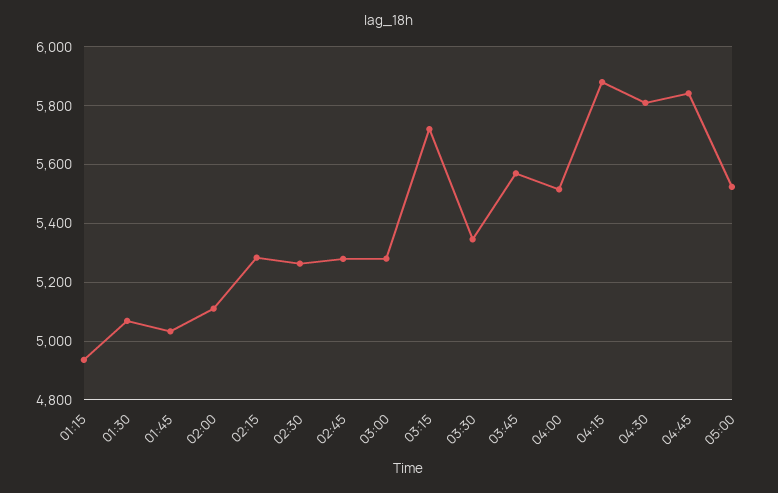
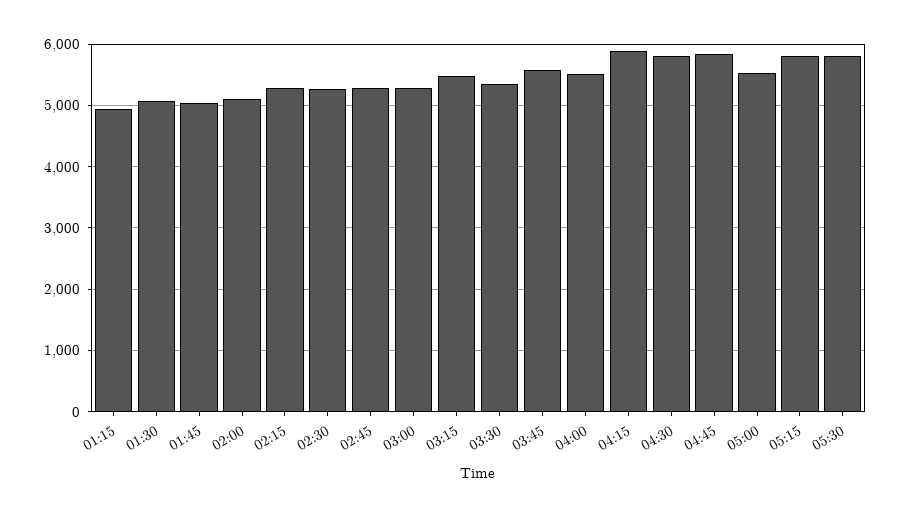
03:15: 5725 -> 5500
05:15: none -> 5800
05:30: none -> 5800

